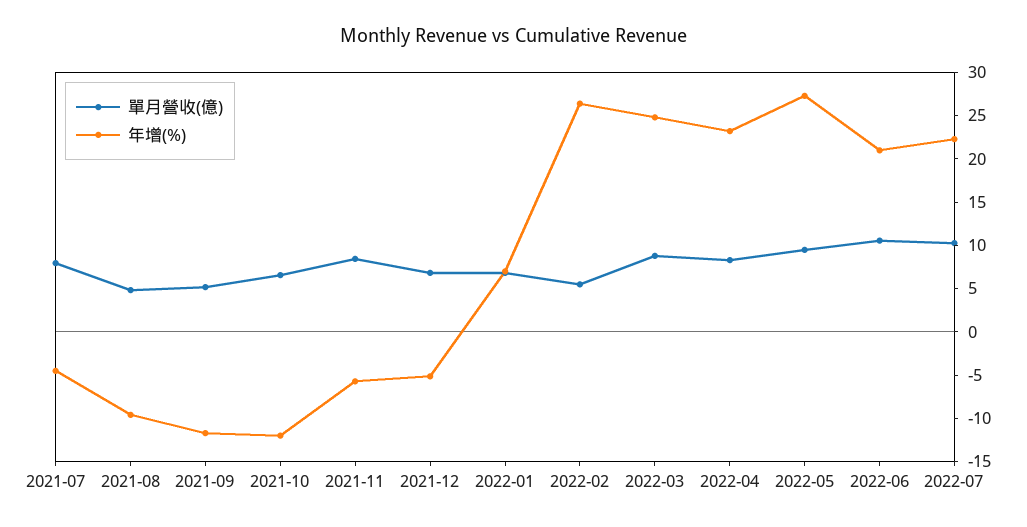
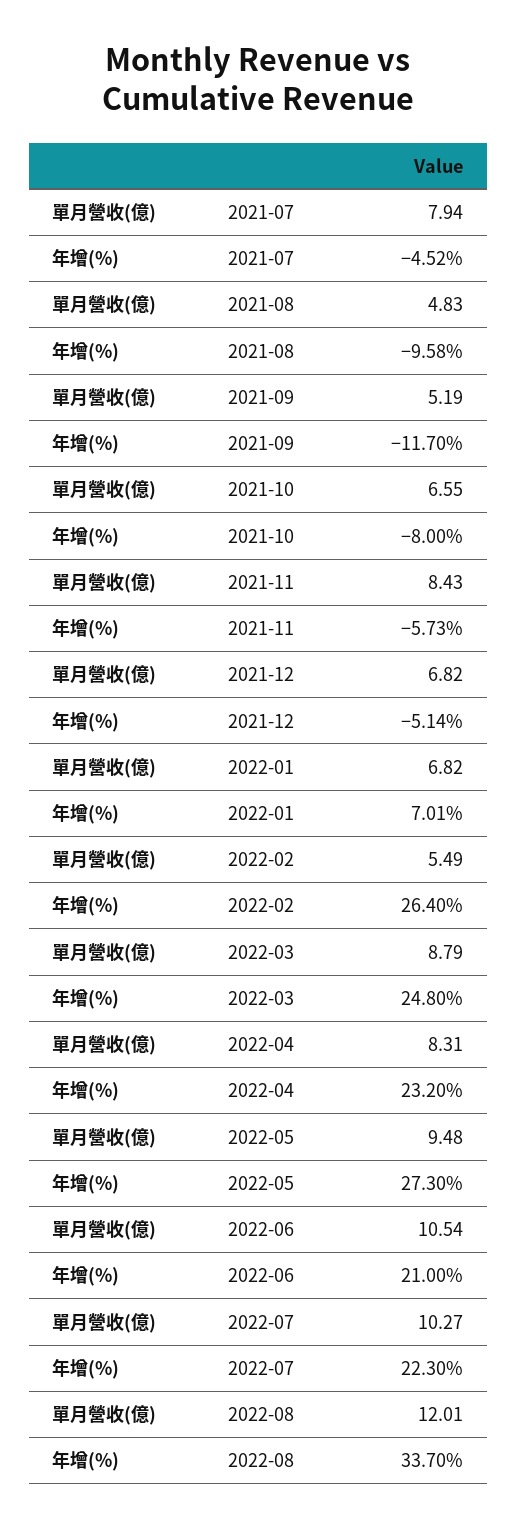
年增(%), 2021-10: -12 -> -8
單月營收(億), 2022-08: none -> 12.01
年增(%), 2022-08: none -> 33.7

